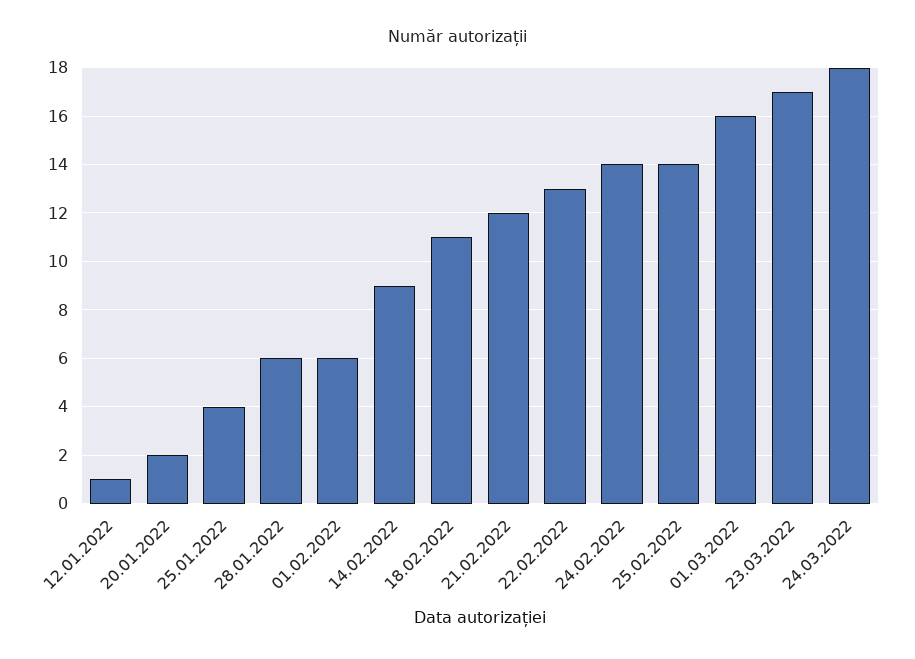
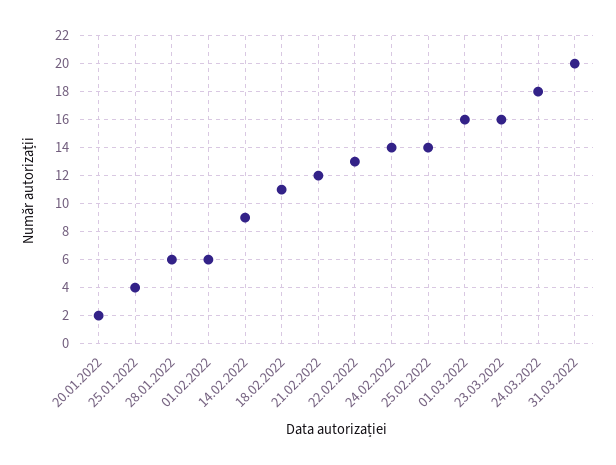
12.01.2022: 1 -> none
23.03.2022: 17 -> 16
31.03.2022: none -> 20

